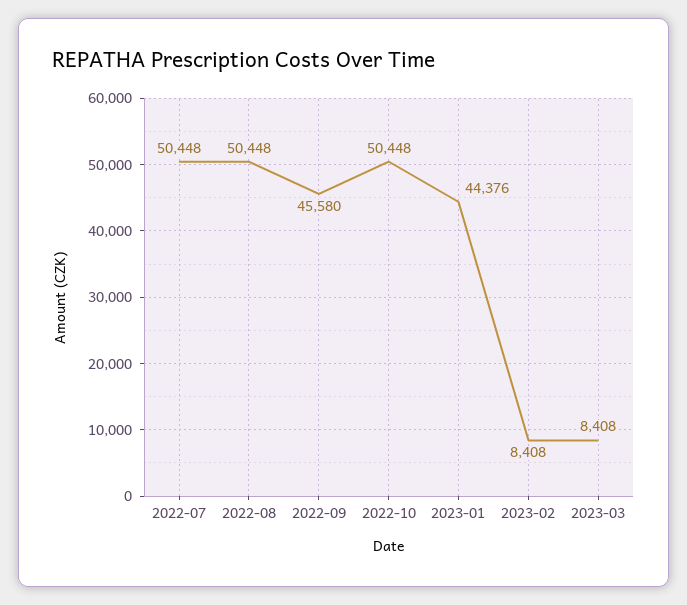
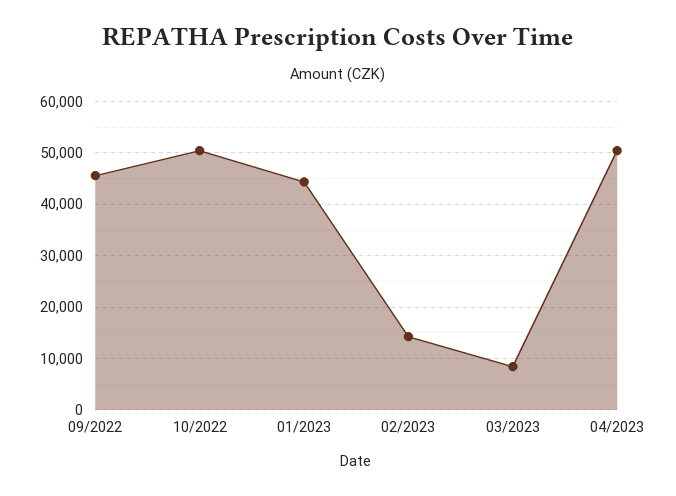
2022-07: 50448 -> none
2022-08: 50448 -> none
2023-02: 8408 -> 14000
04/2023: none -> 50000

